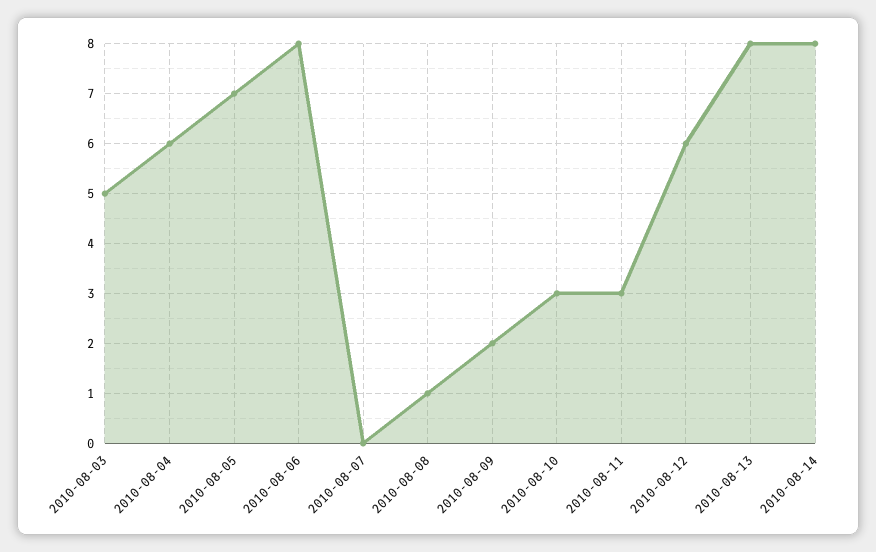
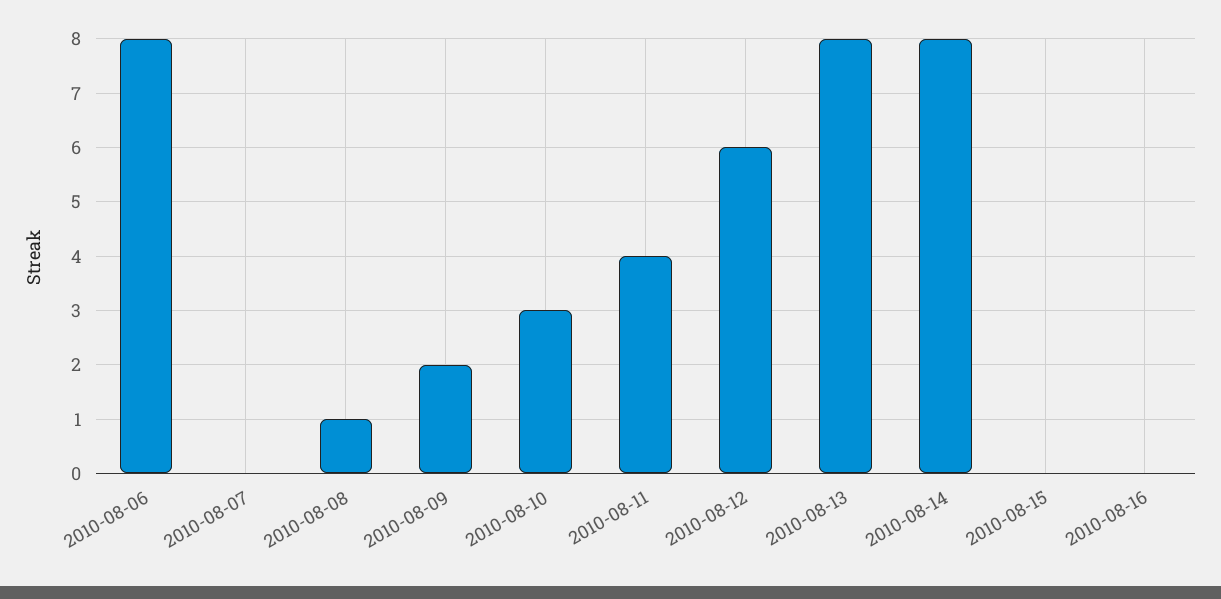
2010-08-03: 5 -> none
2010-08-04: 6 -> none
2010-08-05: 7 -> none
2010-08-11: 3 -> 4
2010-08-15: none -> 0
2010-08-16: none -> 0

